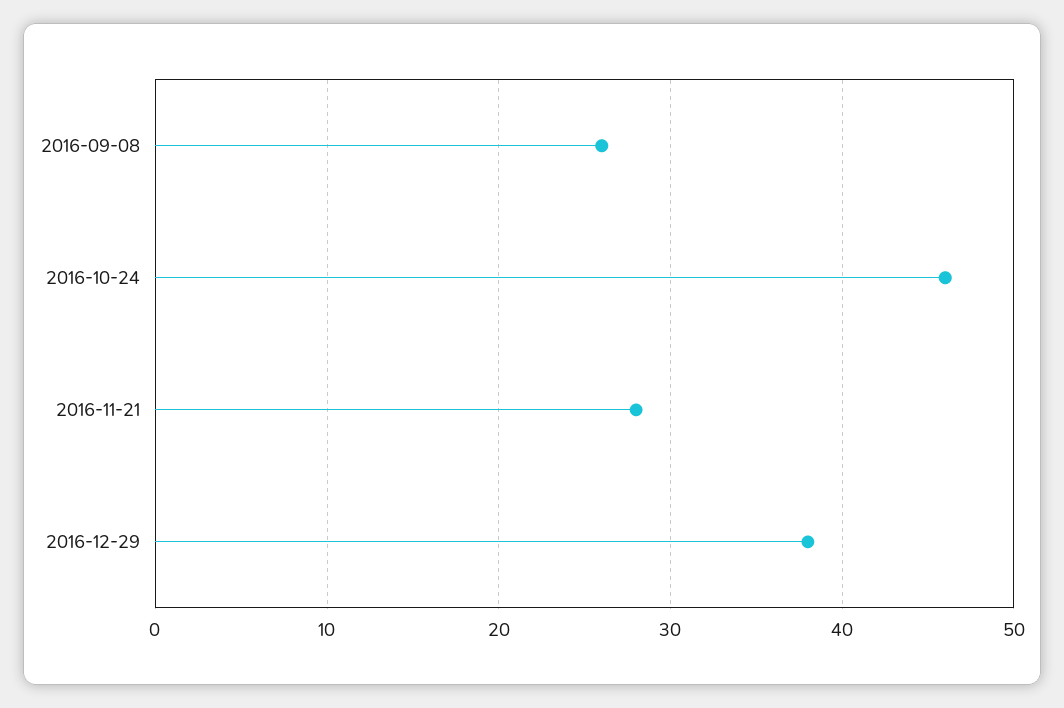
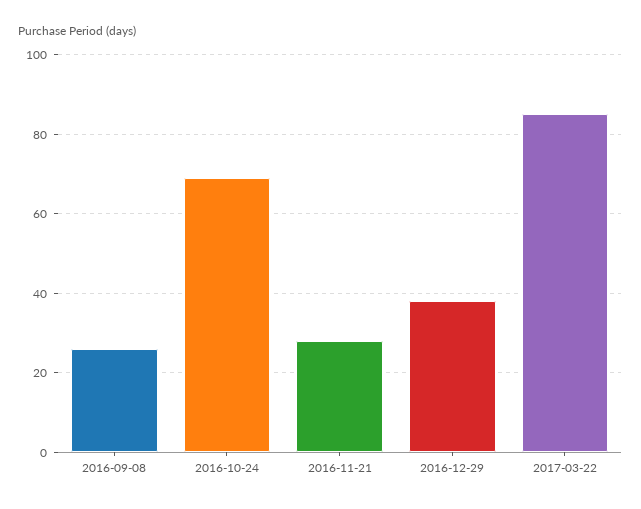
2016-10-24: 46 -> 70
2017-03-22: none -> 85

